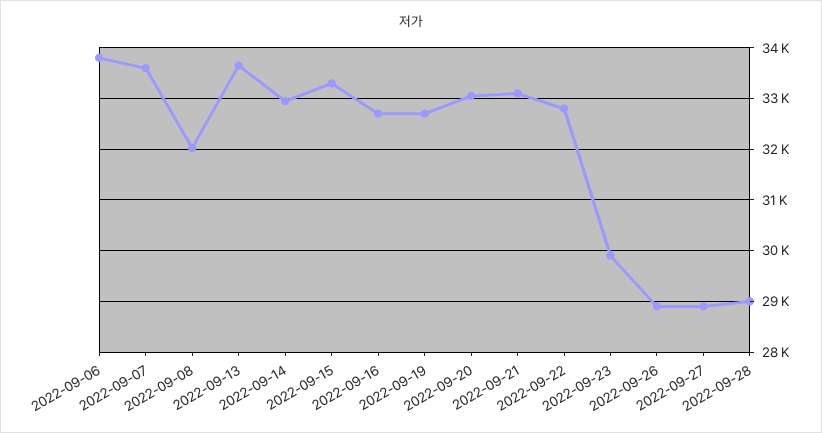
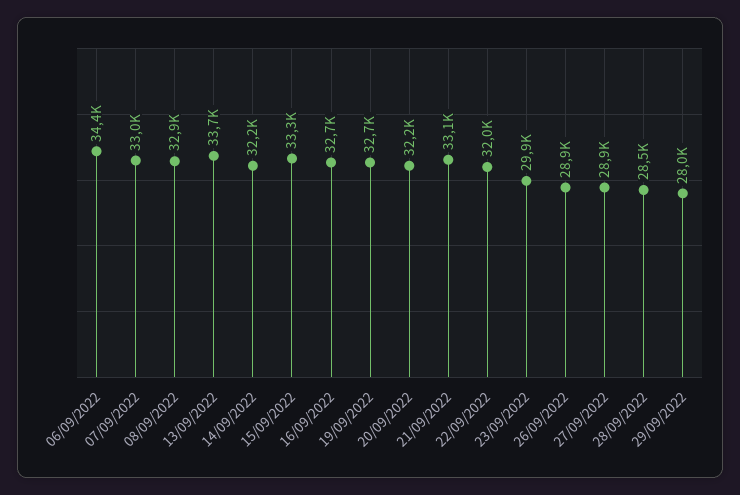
2022-09-06: 33800 -> 34400
2022-09-07: 33600 -> 33000
2022-09-08: 32000 -> 32900
2022-09-14: 33000 -> 32200
2022-09-20: 33000 -> 32200
2022-09-22: 32800 -> 32000
2022-09-28: 29000 -> 28500
29/09/2022: none -> 28000

